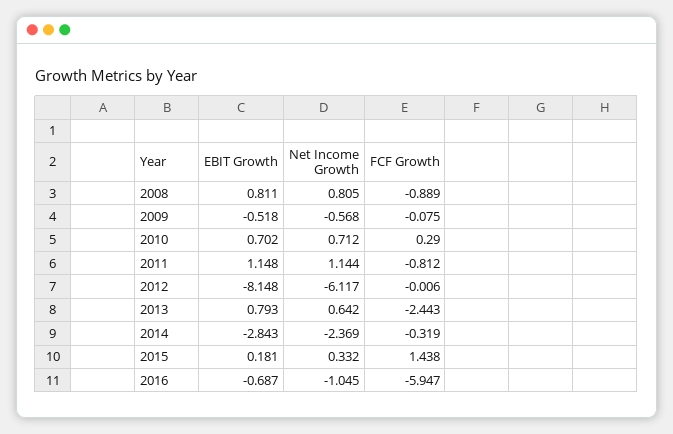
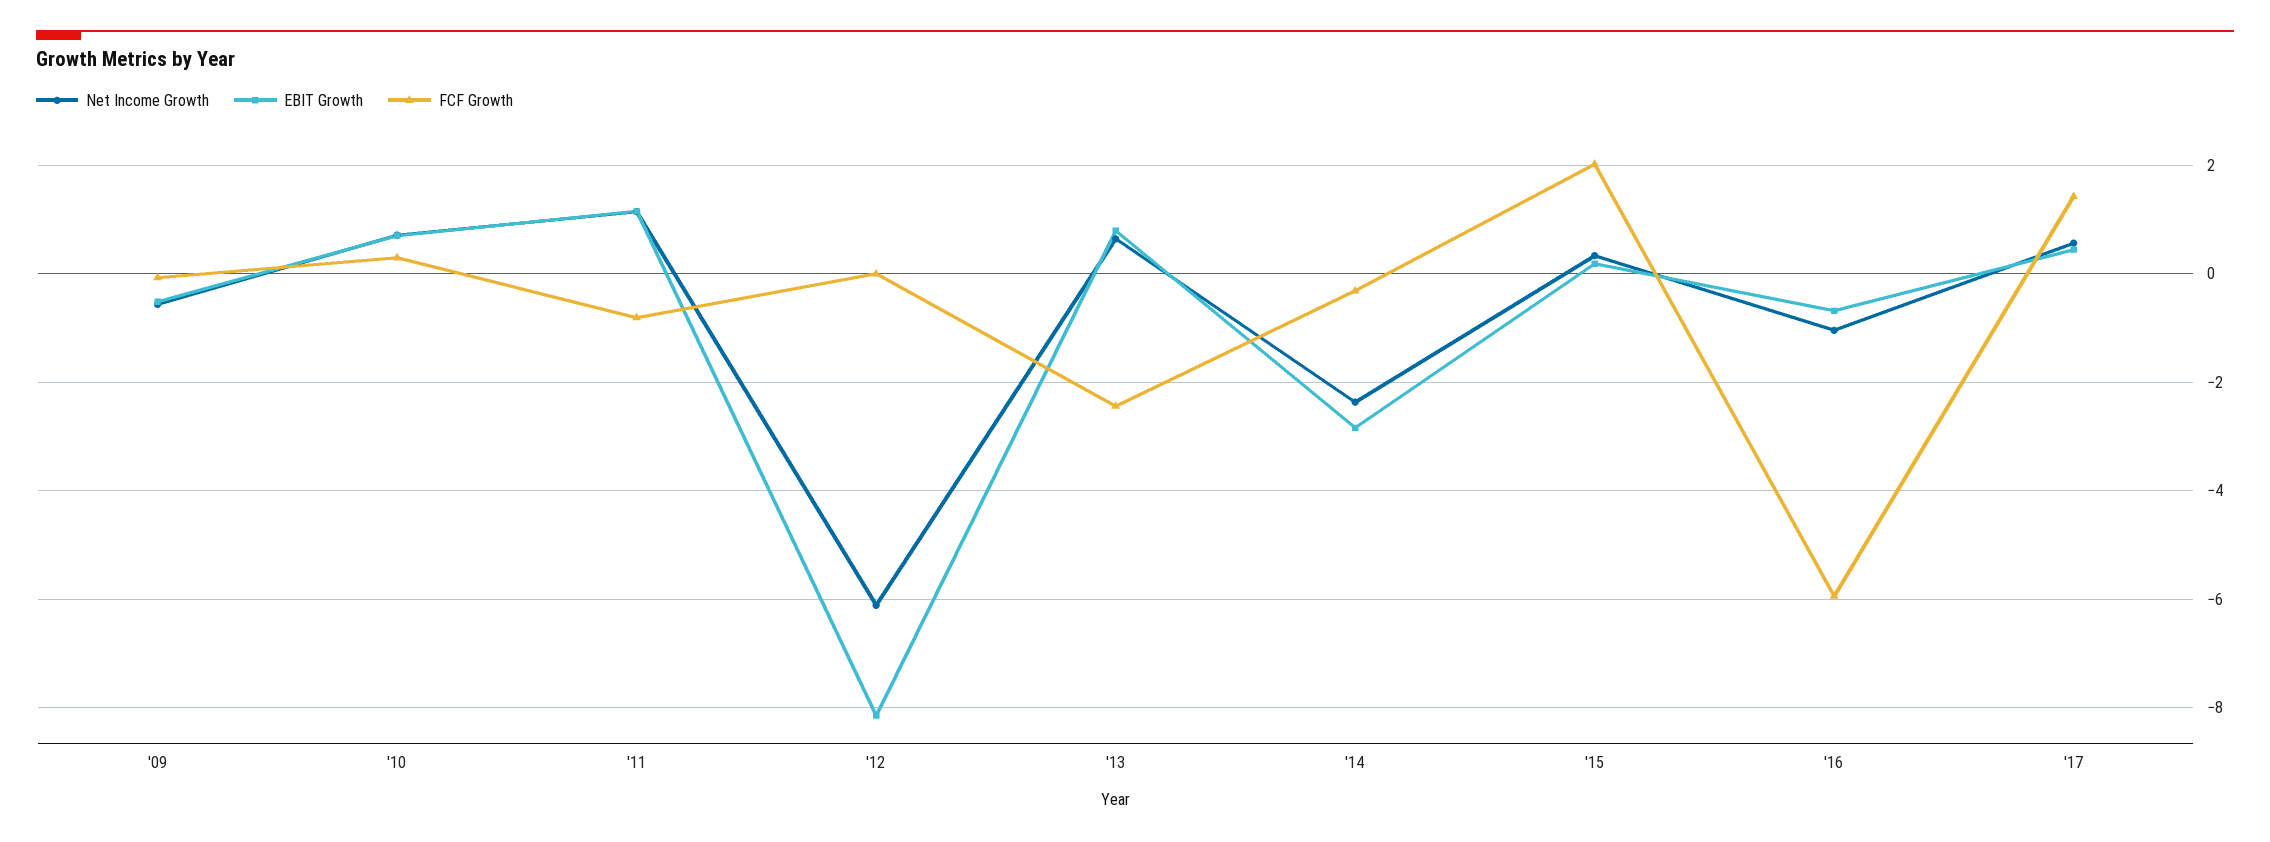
EBIT Growth, 2008: 0.811 -> none
Net Income Growth, 2008: 0.805 -> none
FCF Growth, 2008: -0.889 -> none
FCF Growth, 2015: 1.438 -> 2
Net Income Growth, '17: none -> 0.6
EBIT Growth, '17: none -> 0.4
FCF Growth, '17: none -> 1.4

